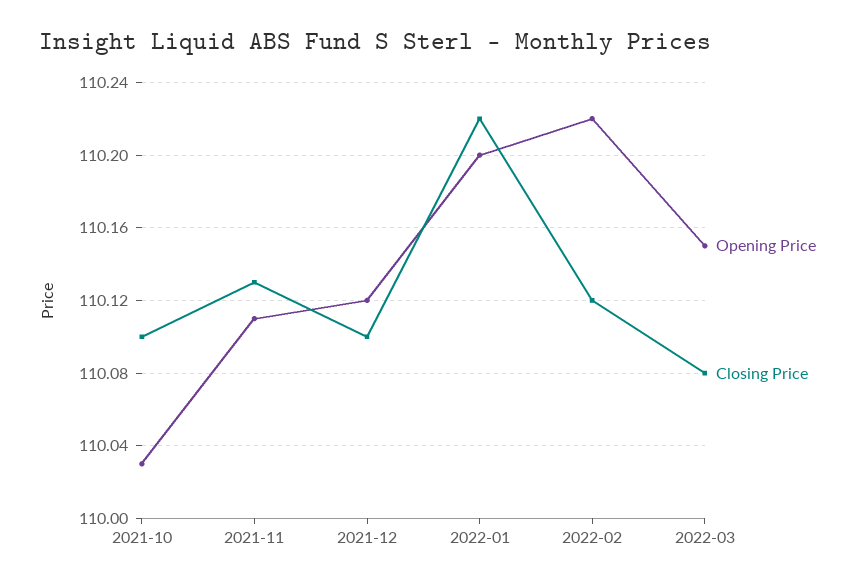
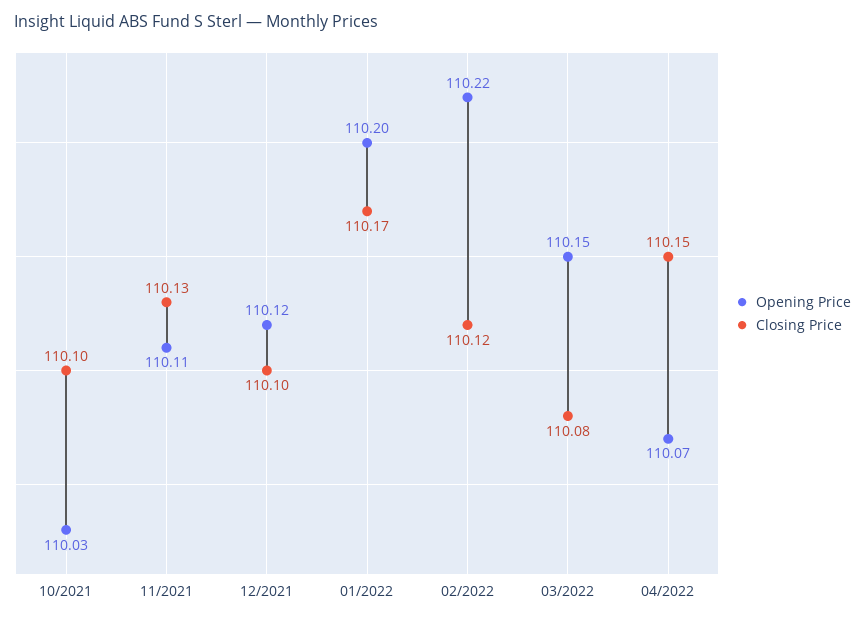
Closing Price, 2022-01: 110.22 -> 110.17
Opening Price, 04/2022: none -> 110.07
Closing Price, 04/2022: none -> 110.15

